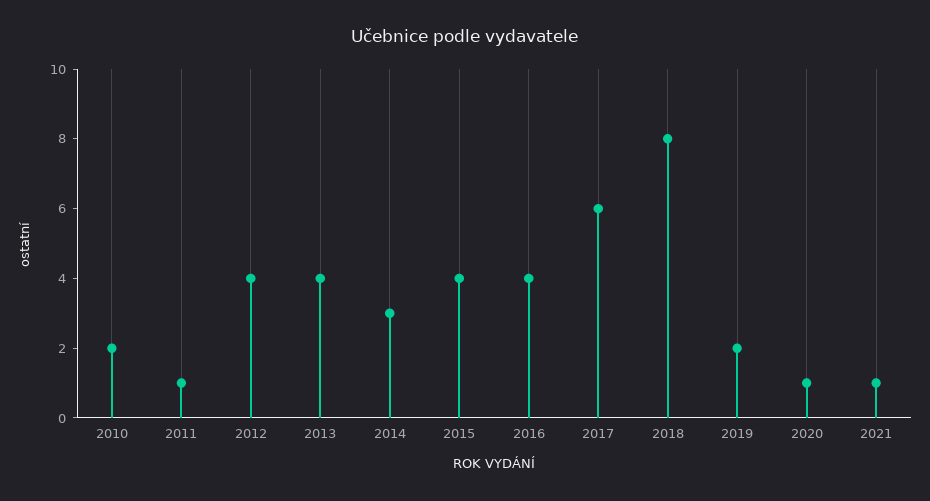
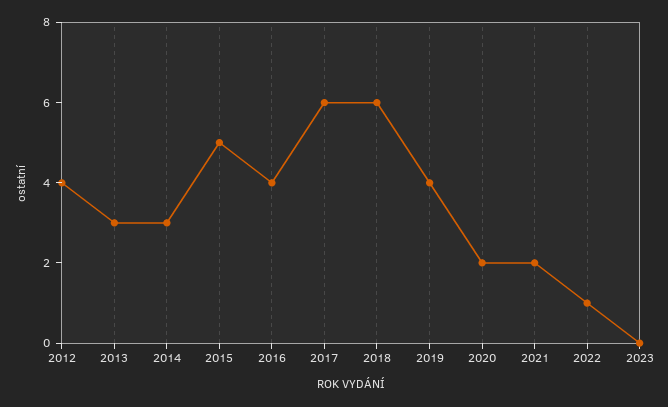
2010: 2 -> none
2011: 1 -> none
2013: 4 -> 3
2015: 4 -> 5
2018: 8 -> 6
2019: 2 -> 4
2020: 1 -> 2
2021: 1 -> 2
2022: none -> 1
2023: none -> 0

